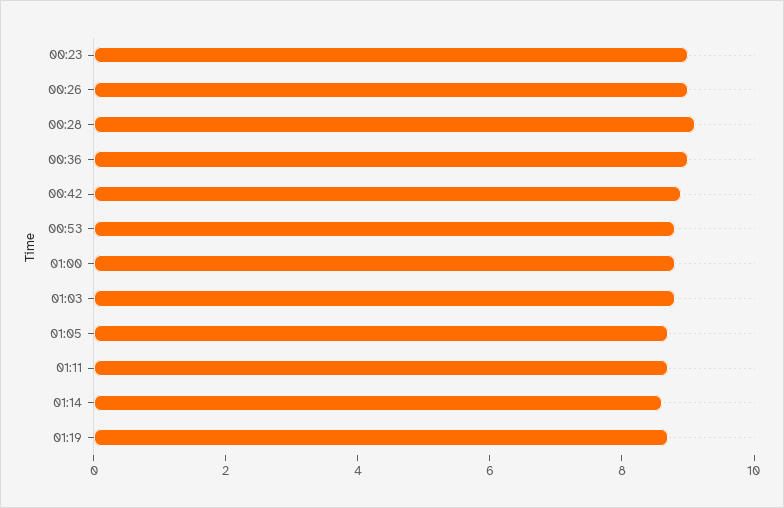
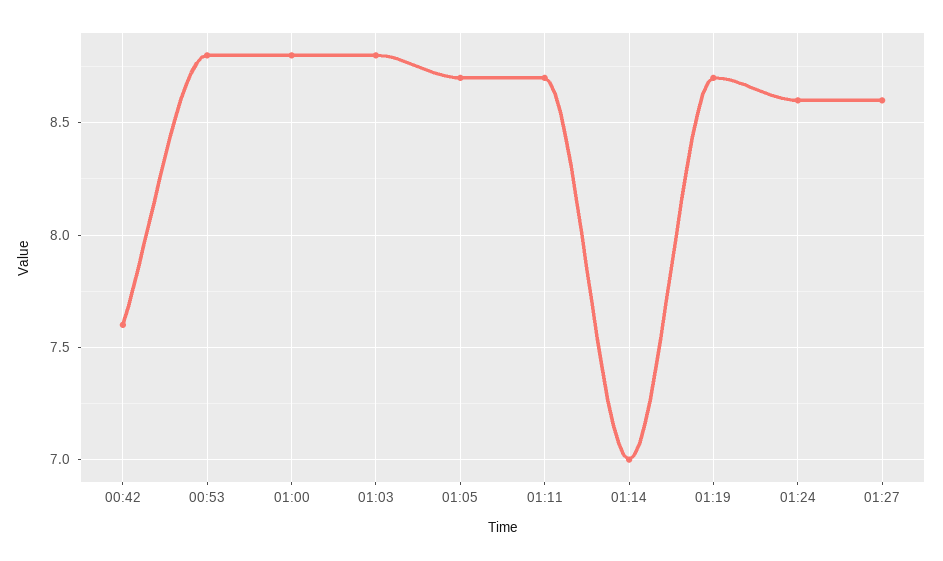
00:23: 9 -> none
00:26: 9 -> none
00:28: 9 -> none
00:36: 9 -> none
00:42: 9 -> 7.6
01:14: 8.5 -> 7
01:24: none -> 8.6
01:27: none -> 8.6

